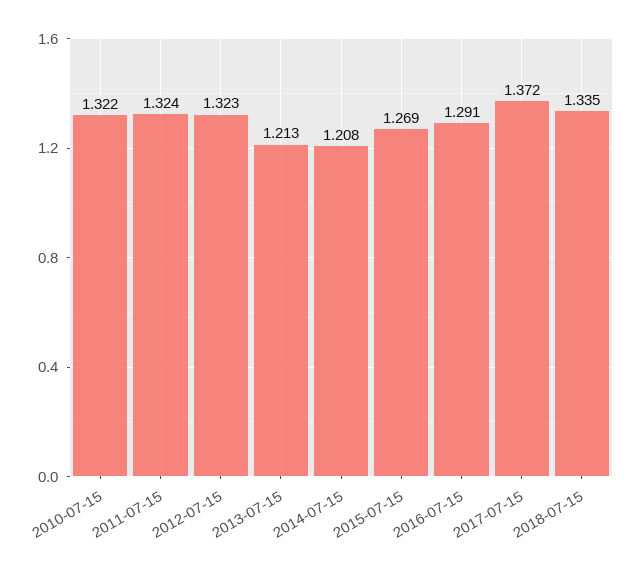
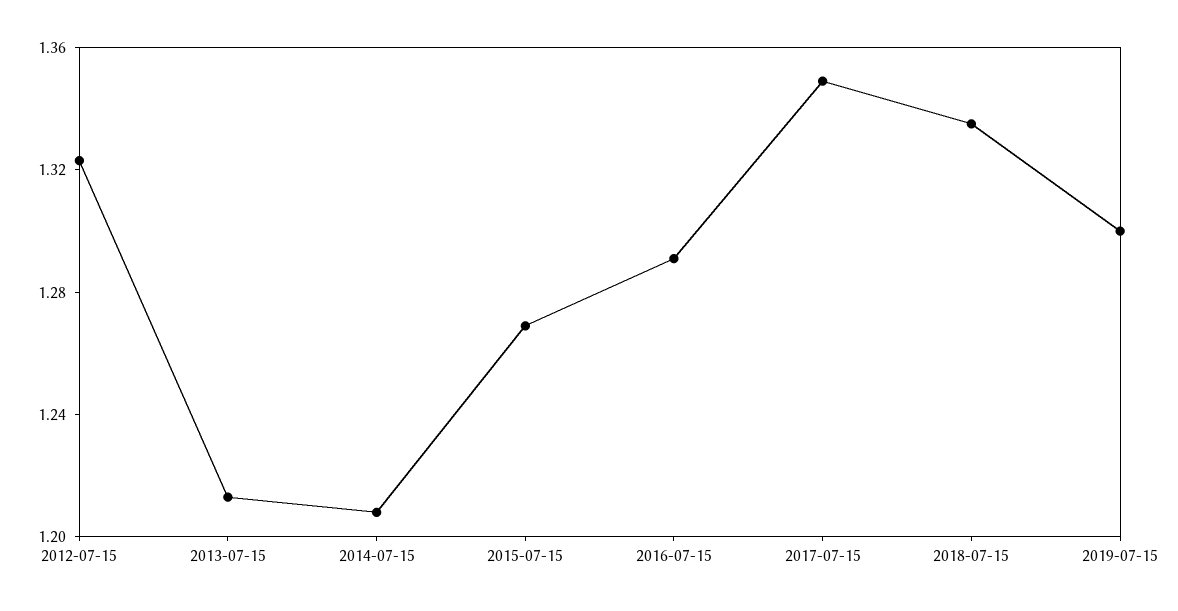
2010-07-15: 1.322 -> none
2011-07-15: 1.324 -> none
2017-07-15: 1.372 -> 1.35
2019-07-15: none -> 1.3

